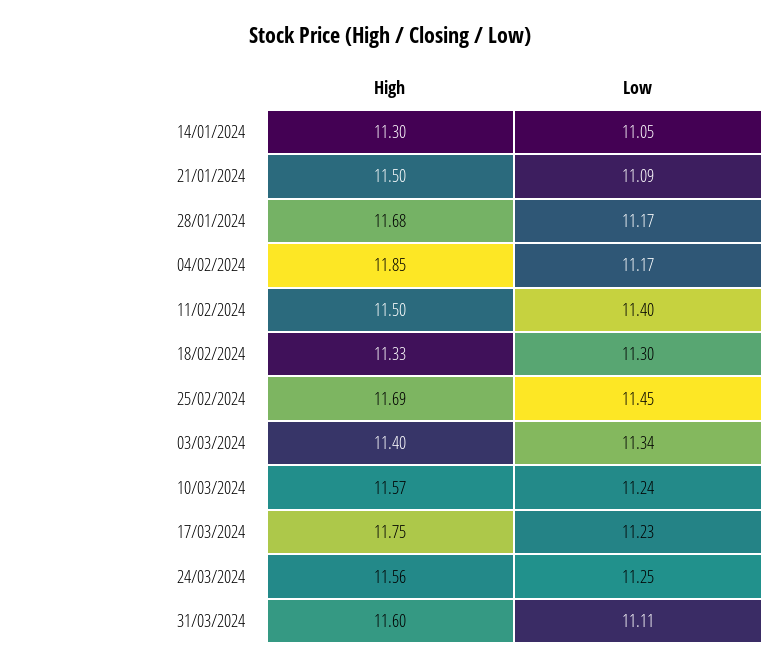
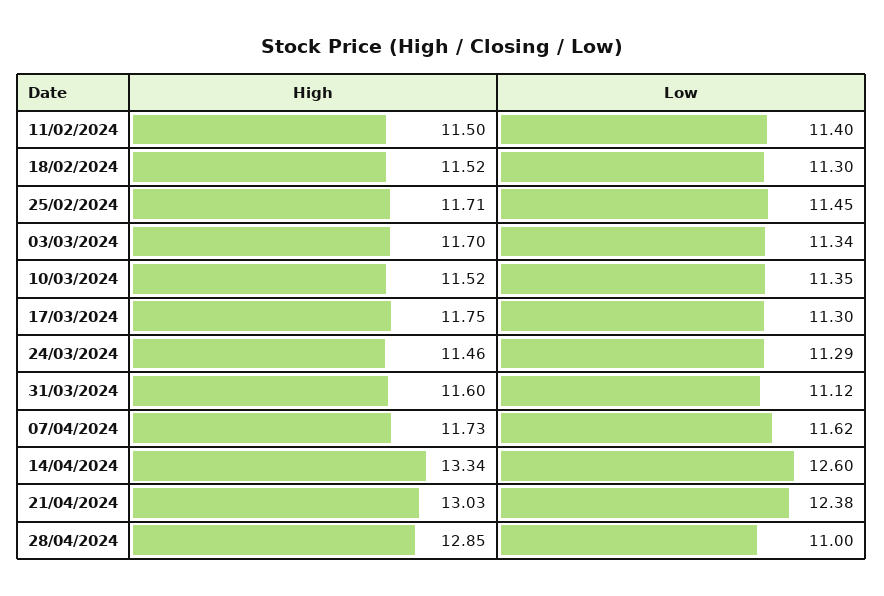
High, 14/01/2024: 11.3 -> none
Low, 14/01/2024: 11.05 -> none
High, 21/01/2024: 11.5 -> none
Low, 21/01/2024: 11.09 -> none
High, 28/01/2024: 11.68 -> none
Low, 28/01/2024: 11.17 -> none
High, 04/02/2024: 11.85 -> none
Low, 04/02/2024: 11.17 -> none
High, 18/02/2024: 11.33 -> 11.52
High, 25/02/2024: 11.69 -> 11.71
High, 03/03/2024: 11.4 -> 11.7
High, 10/03/2024: 11.57 -> 11.52
Low, 10/03/2024: 11.24 -> 11.35
Low, 17/03/2024: 11.23 -> 11.3
High, 24/03/2024: 11.56 -> 11.46
Low, 24/03/2024: 11.25 -> 11.29
Low, 31/03/2024: 11.11 -> 11.12
High, 07/04/2024: none -> 11.73
Low, 07/04/2024: none -> 11.62
High, 14/04/2024: none -> 13.34
Low, 14/04/2024: none -> 12.6
High, 21/04/2024: none -> 13.03
Low, 21/04/2024: none -> 12.38
High, 28/04/2024: none -> 12.85
Low, 28/04/2024: none -> 11

